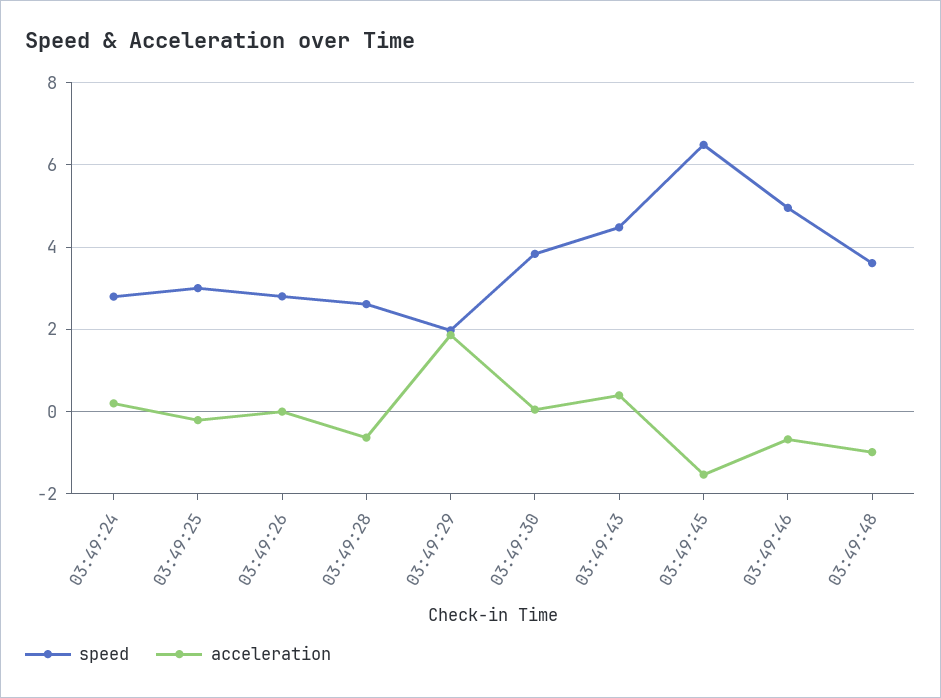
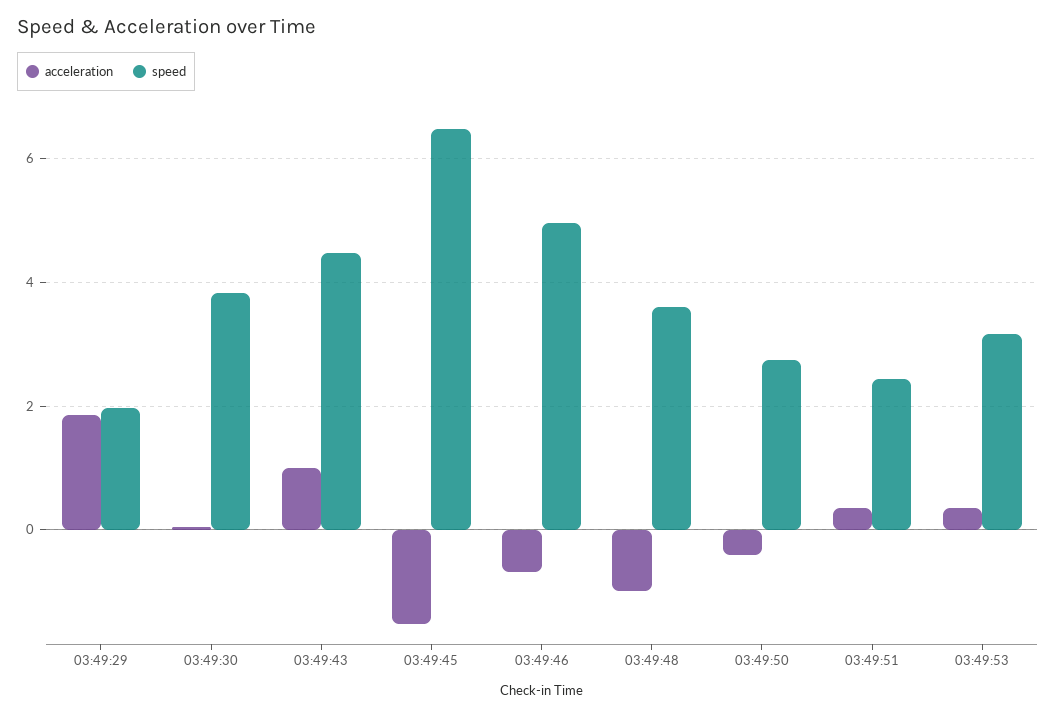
speed, 03:49:24: 2.8 -> none
acceleration, 03:49:24: 0.2 -> none
speed, 03:49:25: 3 -> none
acceleration, 03:49:25: -0.2 -> none
speed, 03:49:26: 2.8 -> none
acceleration, 03:49:26: 0 -> none
speed, 03:49:28: 2.6 -> none
acceleration, 03:49:28: -0.6 -> none
acceleration, 03:49:43: 0.4 -> 1
acceleration, 03:49:50: none -> -0.4
speed, 03:49:50: none -> 2.8
acceleration, 03:49:51: none -> 0.4
speed, 03:49:51: none -> 2.4
acceleration, 03:49:53: none -> 0.4
speed, 03:49:53: none -> 3.2

